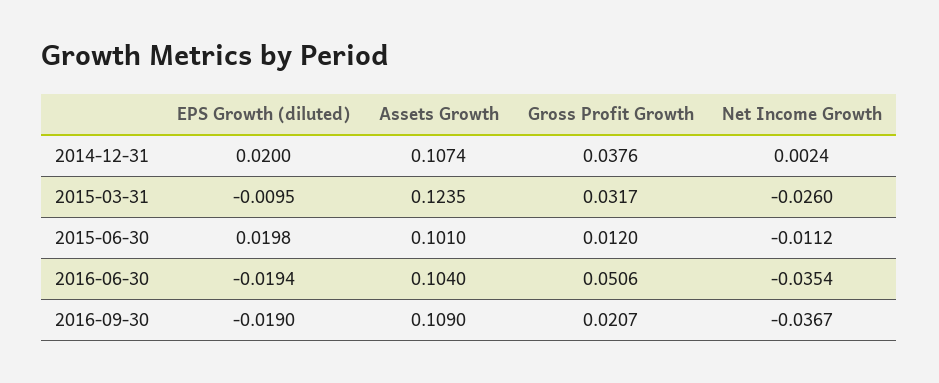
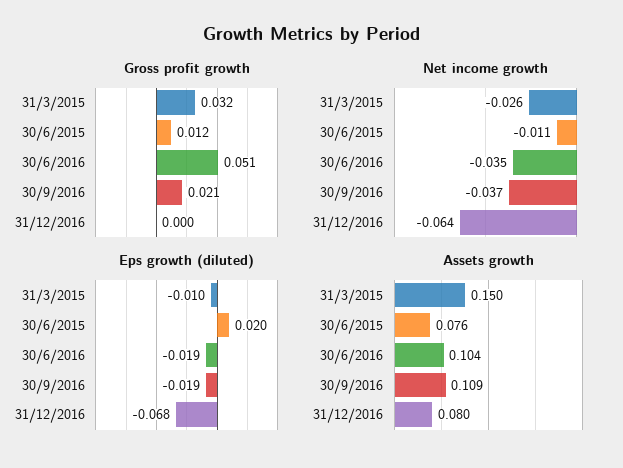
EPS Growth (diluted), 2014-12-31: 0.02 -> none
Assets Growth, 2014-12-31: 0.1074 -> none
Gross Profit Growth, 2014-12-31: 0.0376 -> none
Net Income Growth, 2014-12-31: 0.0024 -> none
Assets Growth, 2015-03-31: 0.1235 -> 0.15
Assets Growth, 2015-06-30: 0.101 -> 0.076
Gross Profit Growth, 31/12/2016: none -> 0
Net Income Growth, 31/12/2016: none -> -0.064
EPS Growth (diluted), 31/12/2016: none -> -0.068
Assets Growth, 31/12/2016: none -> 0.08

